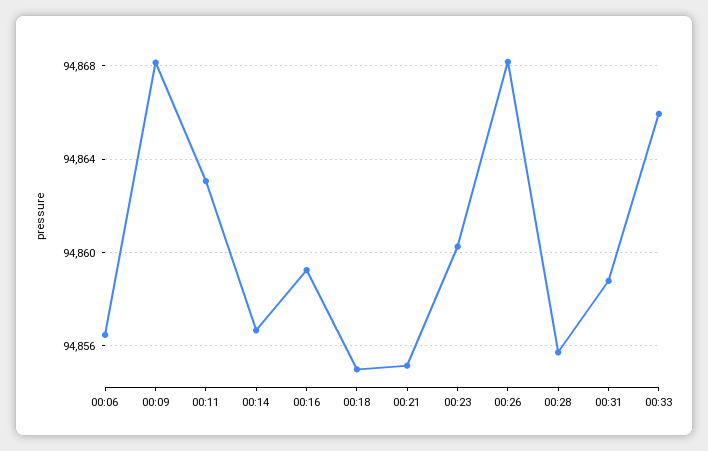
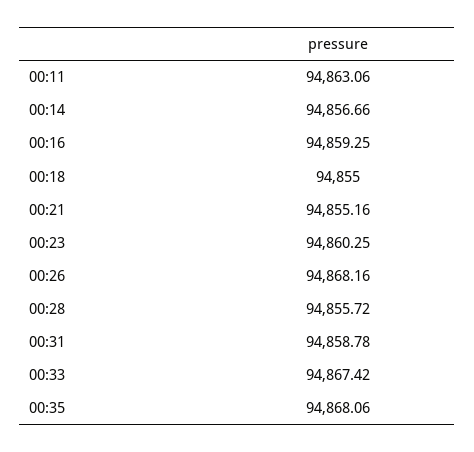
00:06: 94856.5 -> none
00:09: 94868 -> none
00:33: 94866 -> 94867.42
00:35: none -> 94868.06

